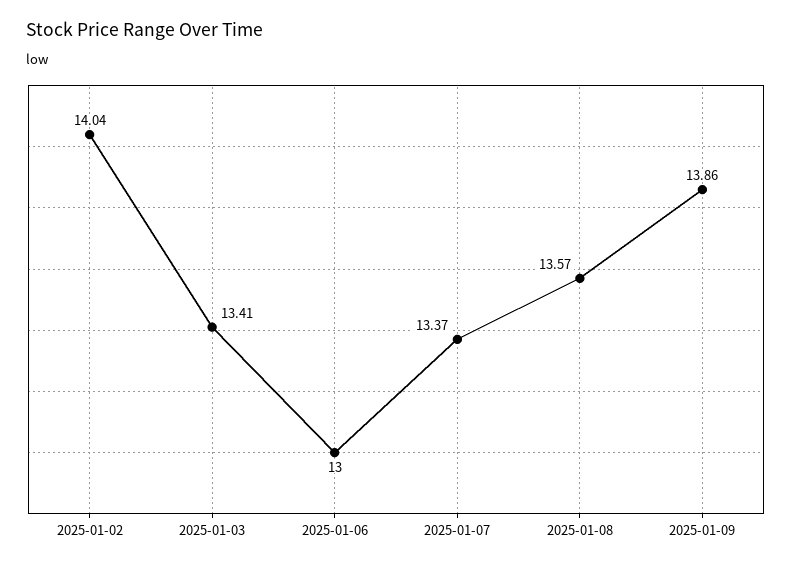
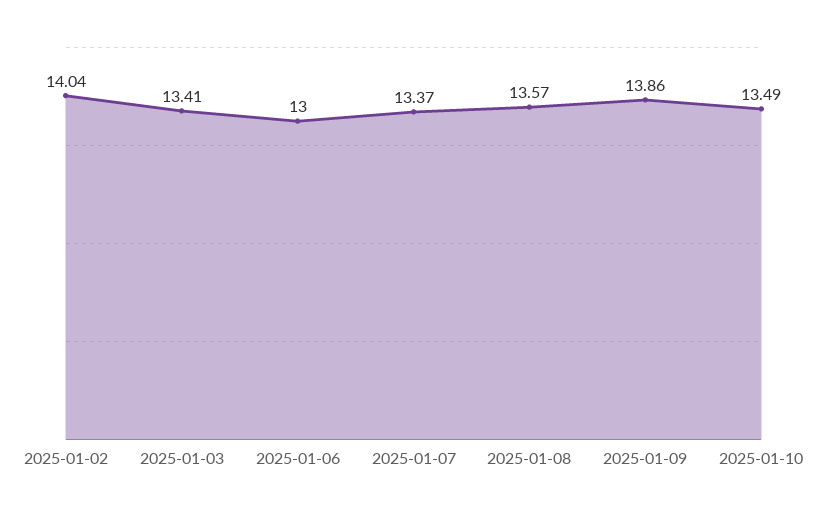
2025-01-10: none -> 13.49

